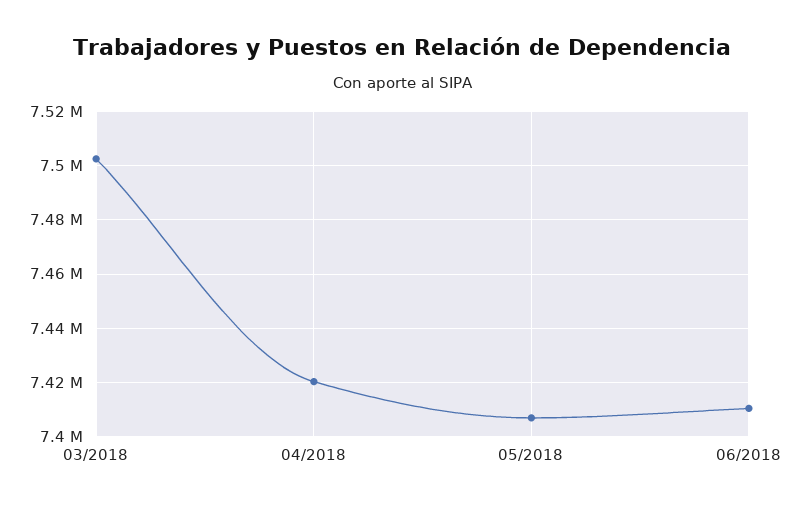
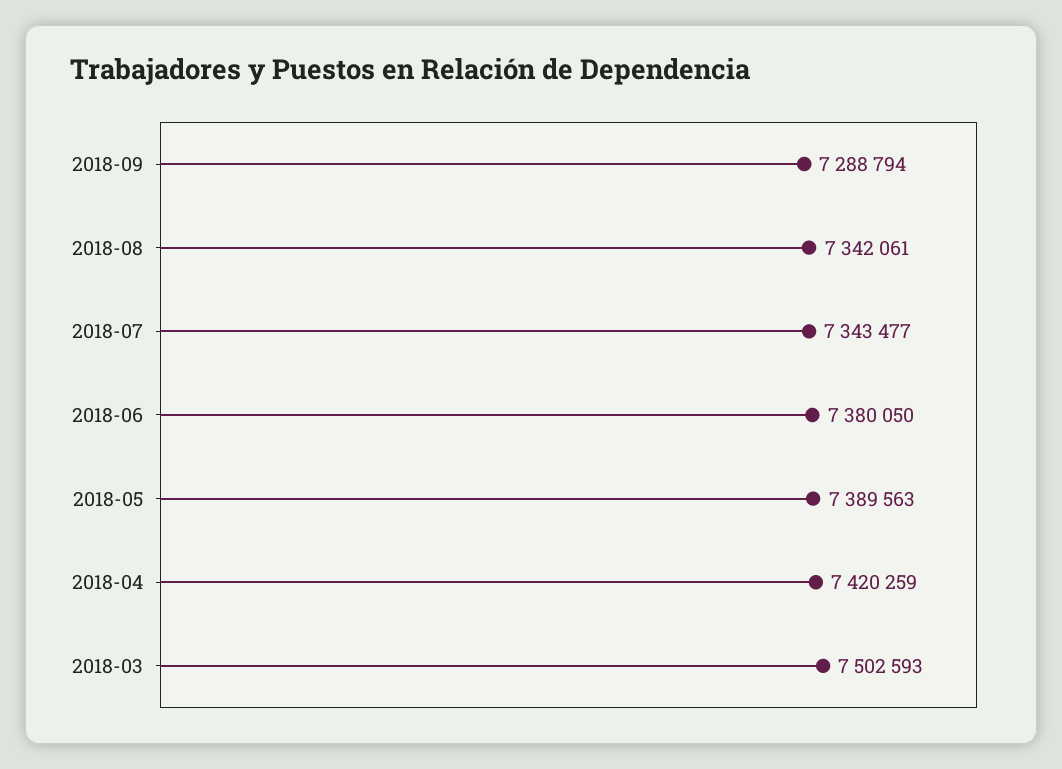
05/2018: 7407500 -> 7389563
06/2018: 7410000 -> 7380050
2018-09: none -> 7288794
2018-08: none -> 7342061
2018-07: none -> 7343477

